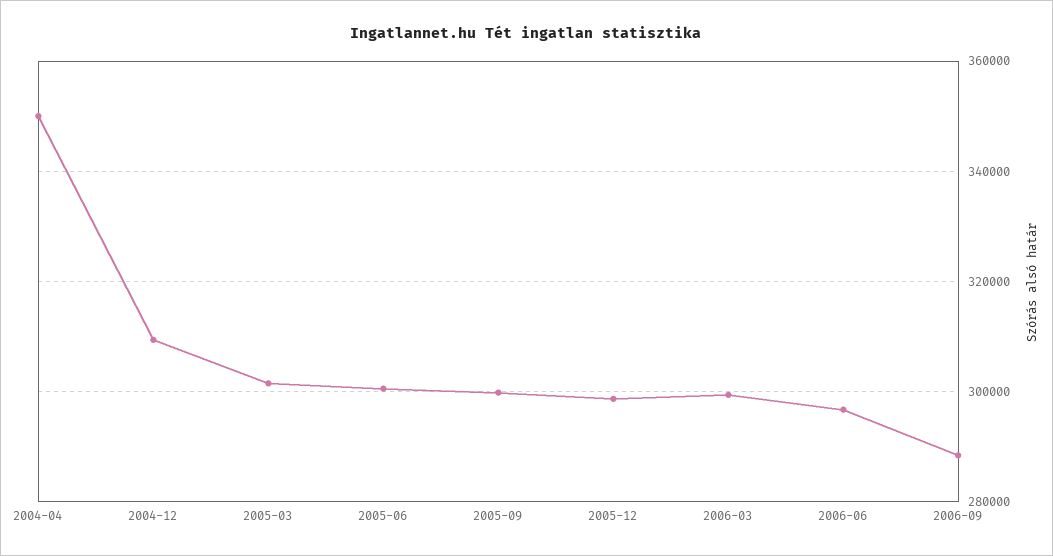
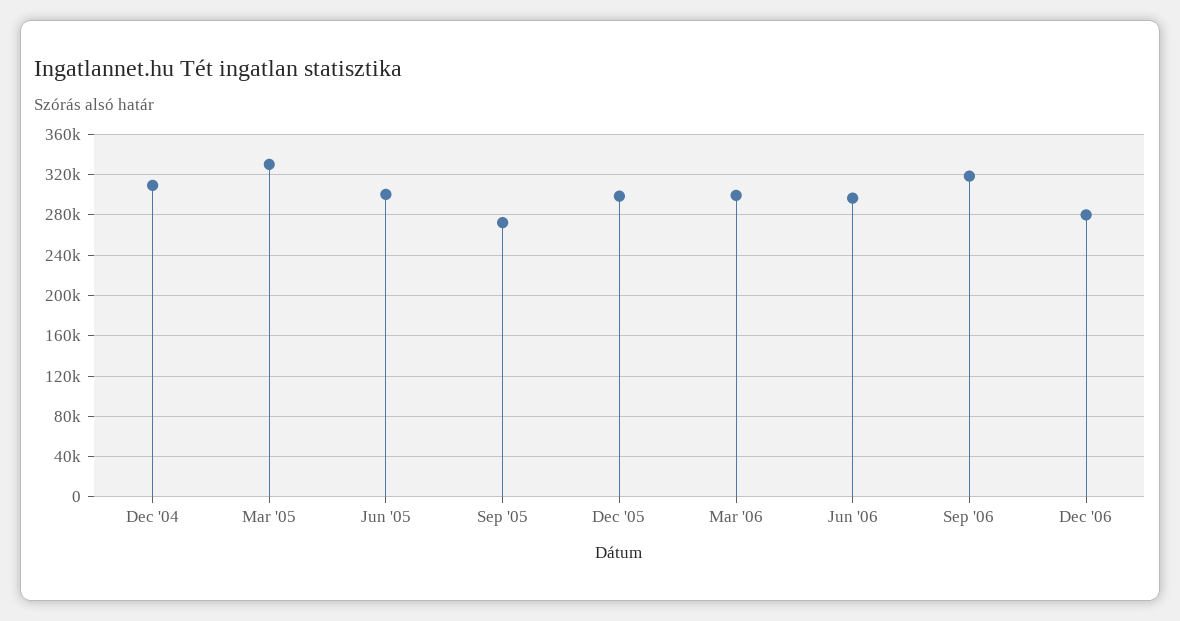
2004-04: 350000 -> none
2005-03: 302000 -> 330000
2005-09: 300000 -> 270000
2006-09: 288000 -> 320000
Dec '06: none -> 280000

